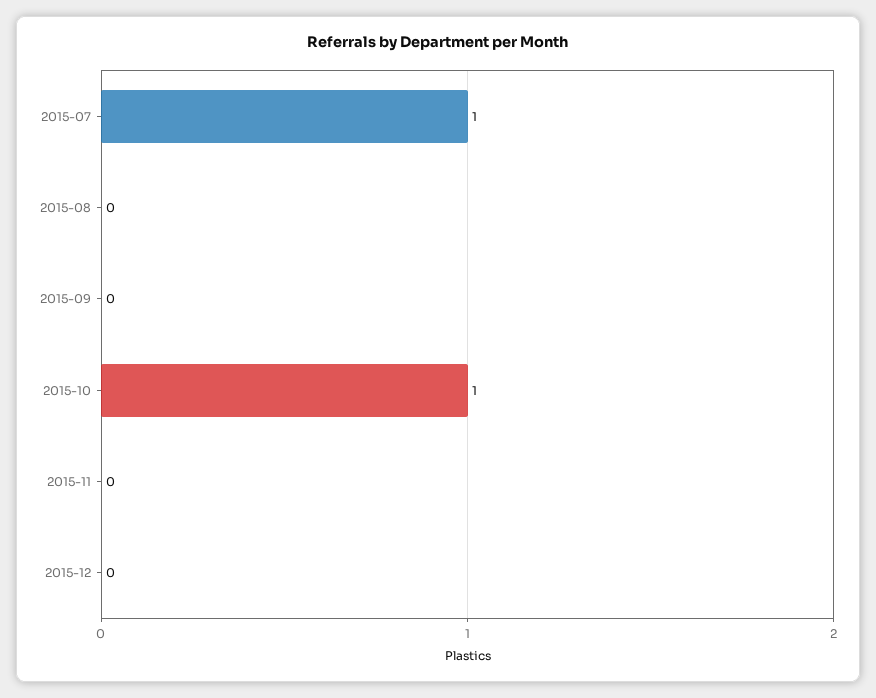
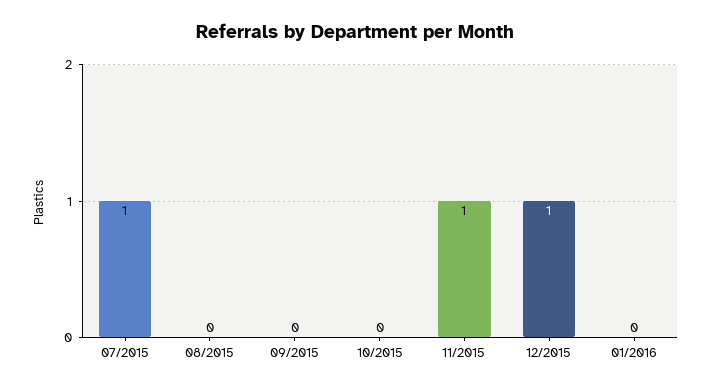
2015-10: 1 -> 0
2015-11: 0 -> 1
2015-12: 0 -> 1
01/2016: none -> 0

